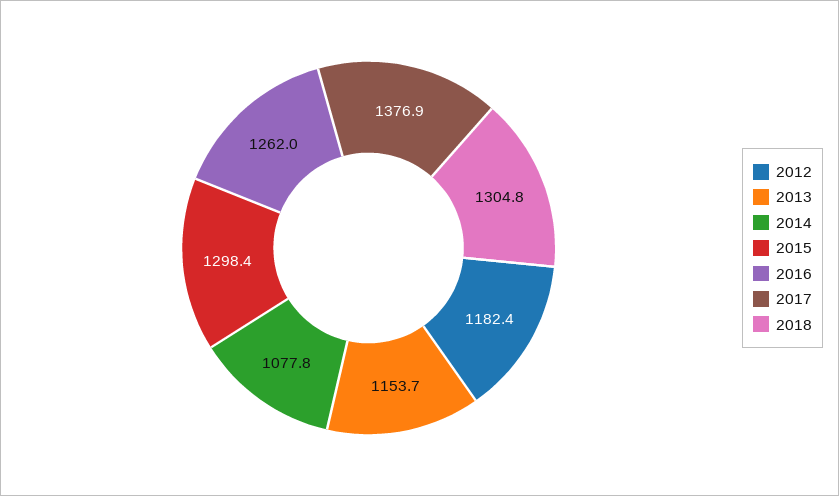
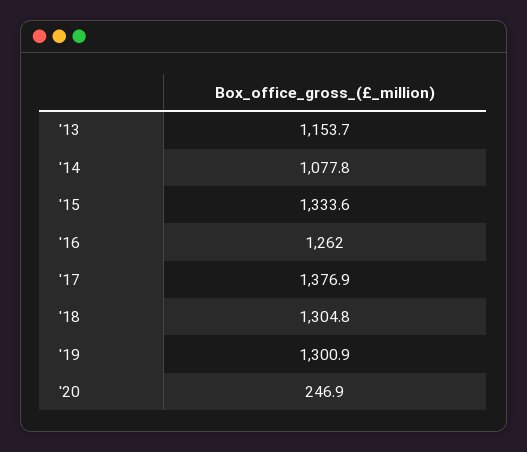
2012: 1182.4 -> none
2015: 1298.4 -> 1333.6
'19: none -> 1300.9
'20: none -> 246.9

